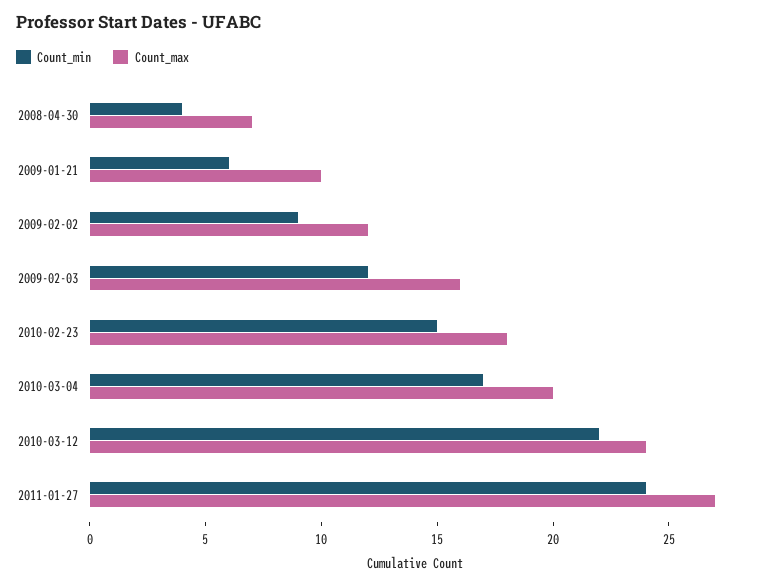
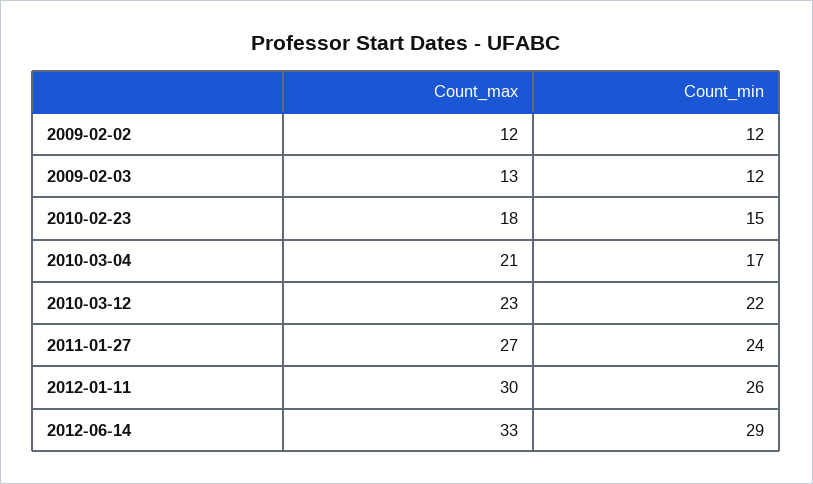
Count_min, 2008-04-30: 4 -> none
Count_max, 2008-04-30: 7 -> none
Count_min, 2009-01-21: 6 -> none
Count_max, 2009-01-21: 10 -> none
Count_min, 2009-02-02: 9 -> 12
Count_max, 2009-02-03: 16 -> 13
Count_max, 2010-03-04: 20 -> 21
Count_max, 2010-03-12: 24 -> 23
Count_max, 2012-01-11: none -> 30
Count_min, 2012-01-11: none -> 26
Count_max, 2012-06-14: none -> 33
Count_min, 2012-06-14: none -> 29

